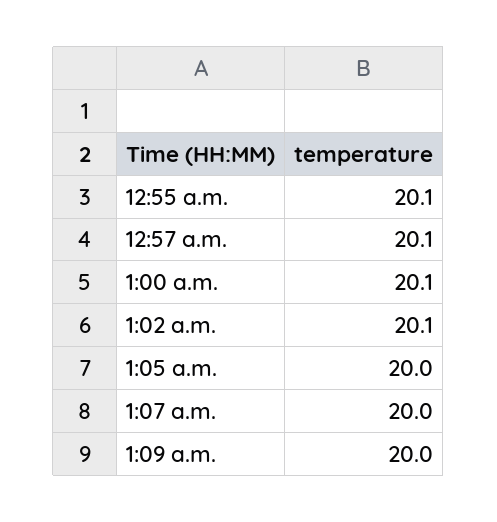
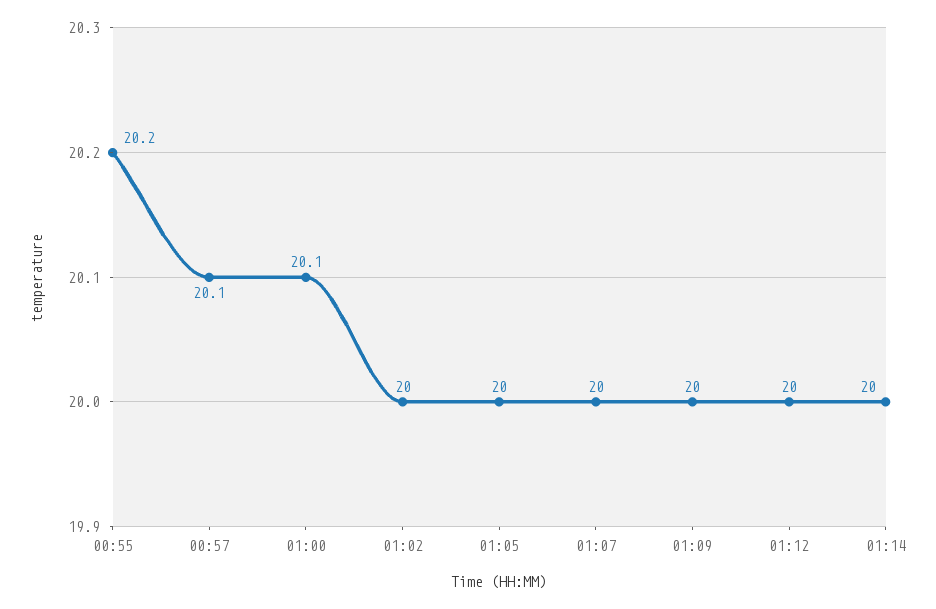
12:55 a.m.: 20.1 -> 20.2
1:02 a.m.: 20.1 -> 20
01:12: none -> 20
01:14: none -> 20

